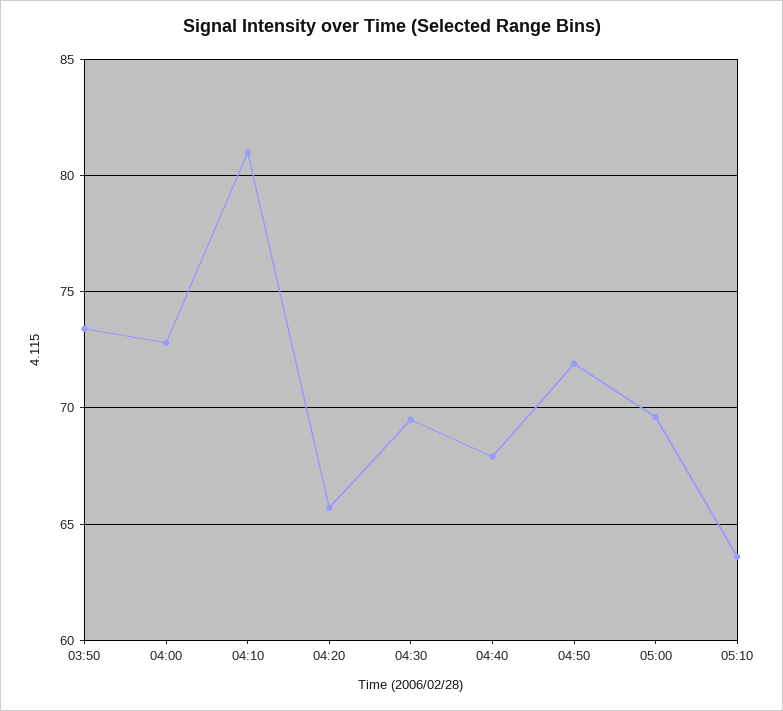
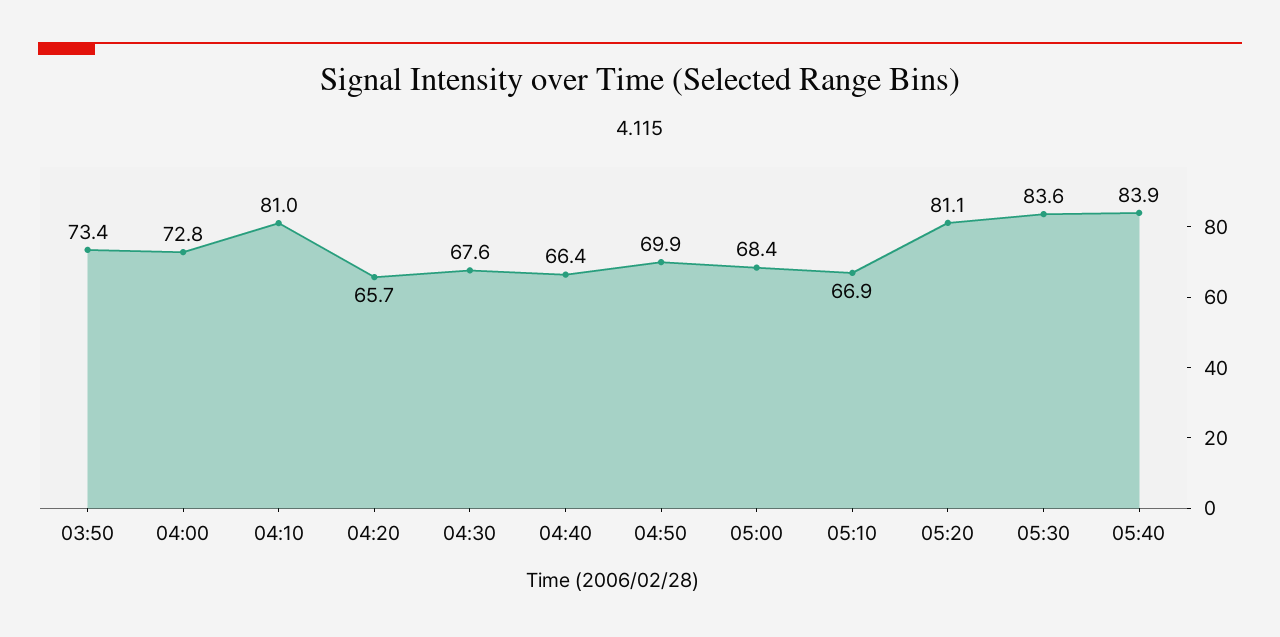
04:30: 69.5 -> 67.6
04:40: 68 -> 66.4
04:50: 72 -> 69.9
05:00: 69.5 -> 68.4
05:10: 63.5 -> 66.9
05:20: none -> 81.1
05:30: none -> 83.6
05:40: none -> 83.9

